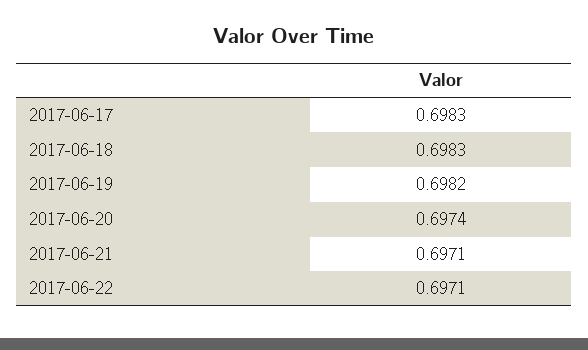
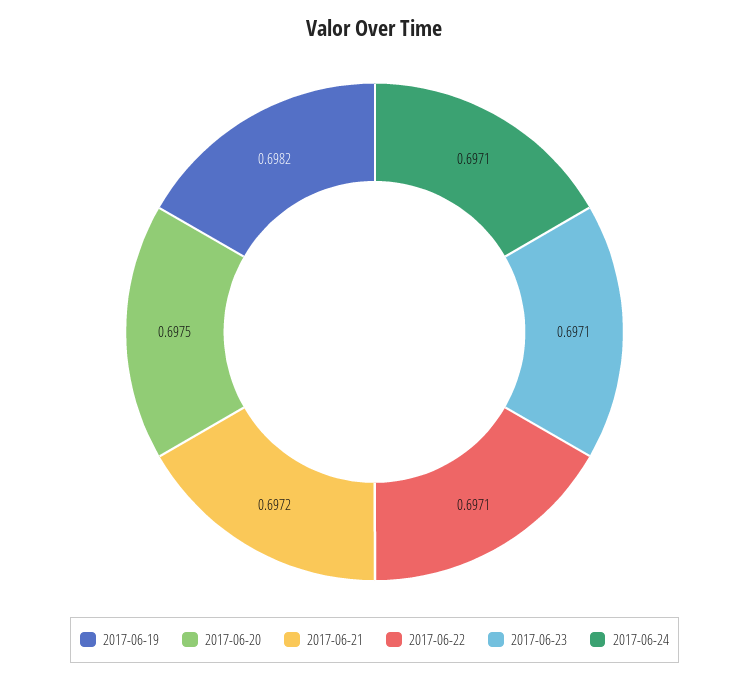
2017-06-17: 0.6983 -> none
2017-06-18: 0.6983 -> none
2017-06-20: 0.6974 -> 0.6975
2017-06-21: 0.6971 -> 0.6972
2017-06-23: none -> 0.6971
2017-06-24: none -> 0.6971

